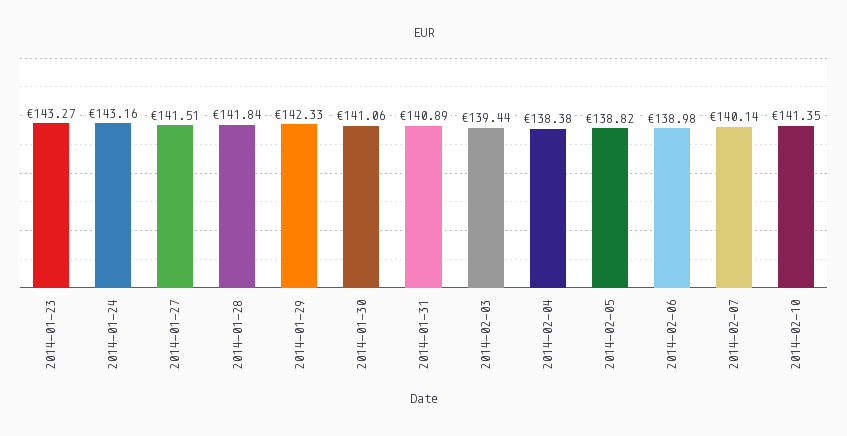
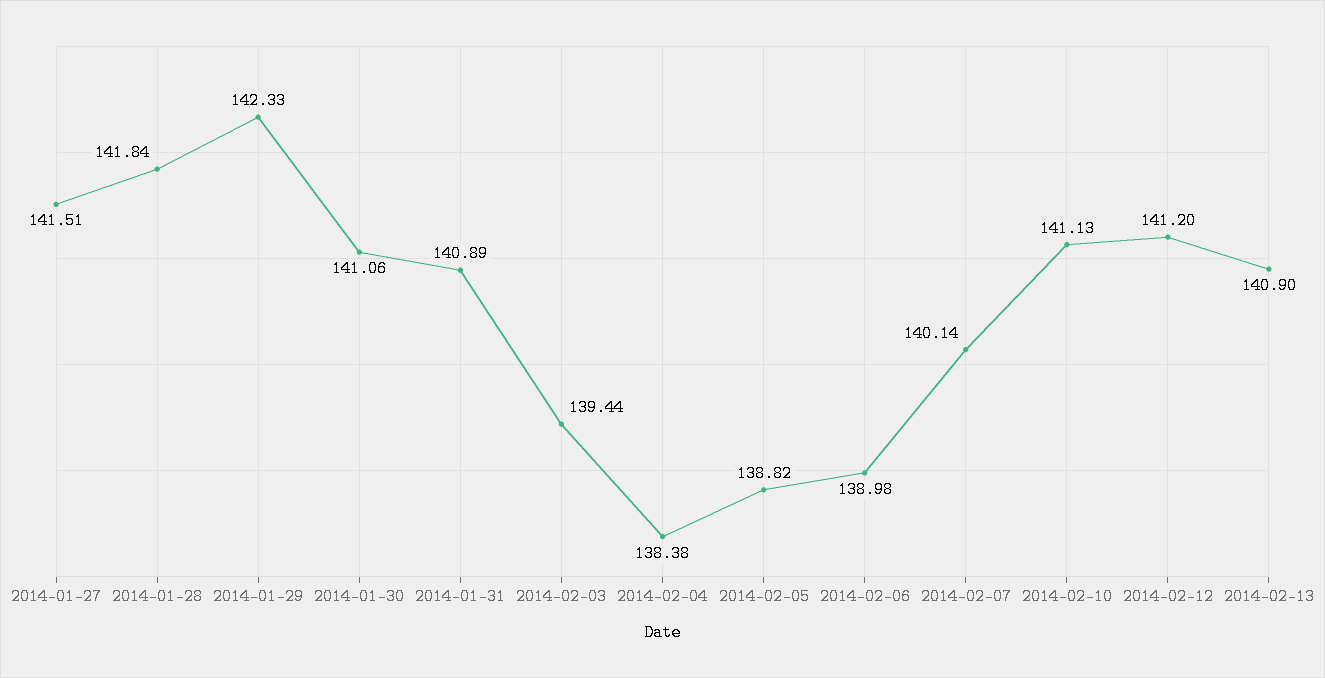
2014-01-23: 143.27 -> none
2014-01-24: 143.16 -> none
2014-02-10: 141.35 -> 141.13
2014-02-12: none -> 141.2
2014-02-13: none -> 140.9

